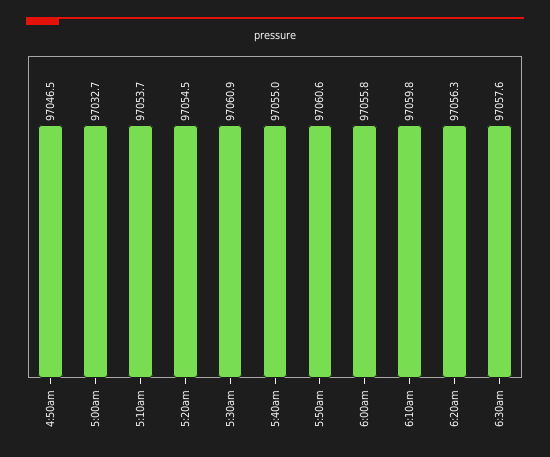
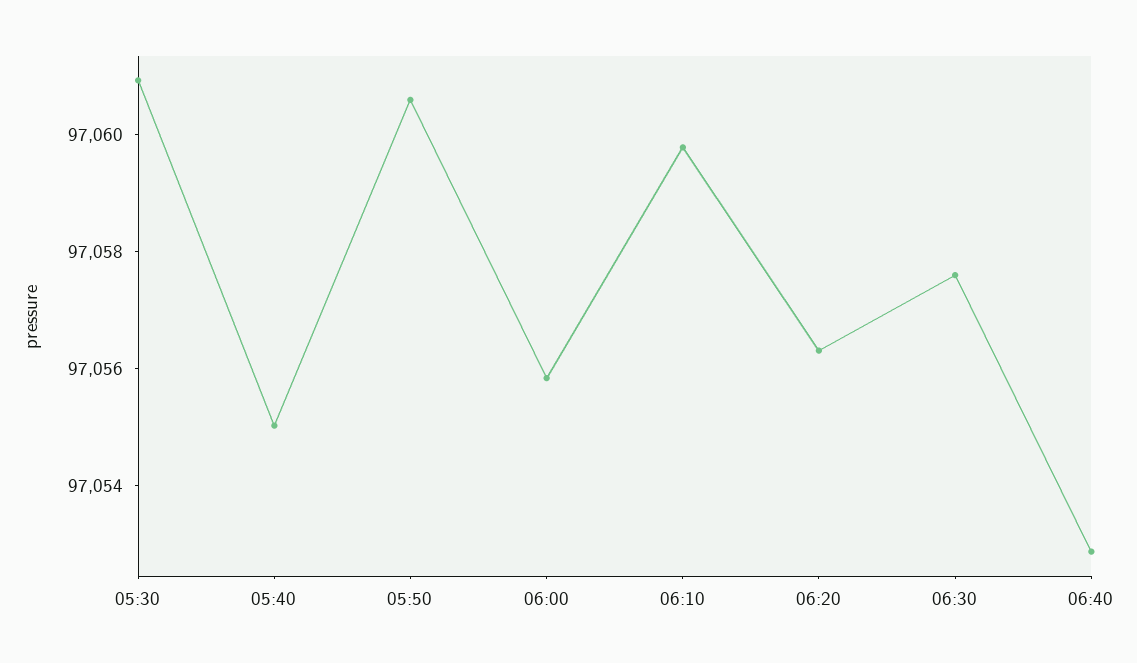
4:50am: 97046.5 -> none
5:00am: 97032.7 -> none
5:10am: 97053.7 -> none
5:20am: 97054.5 -> none
06:40: none -> 97053

